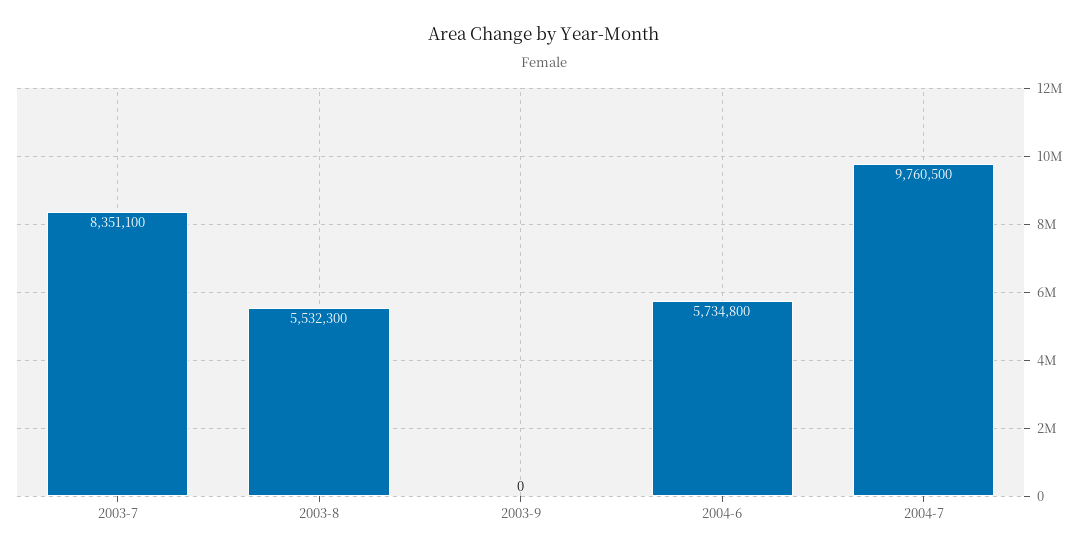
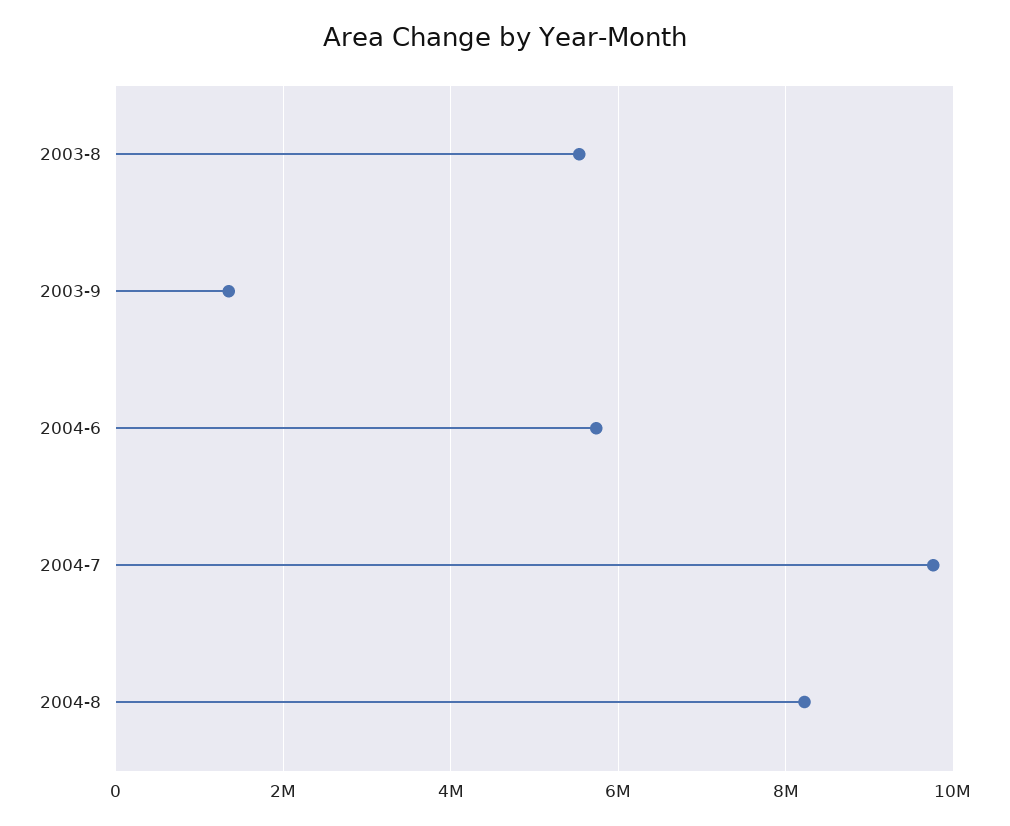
2003-7: 8351100 -> none
2003-9: 0 -> 1400000
2004-8: none -> 8200000

